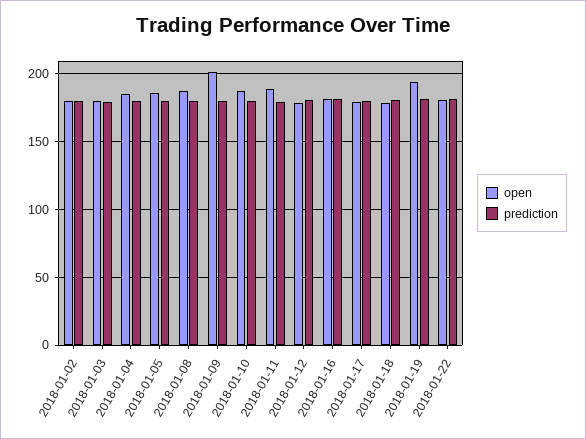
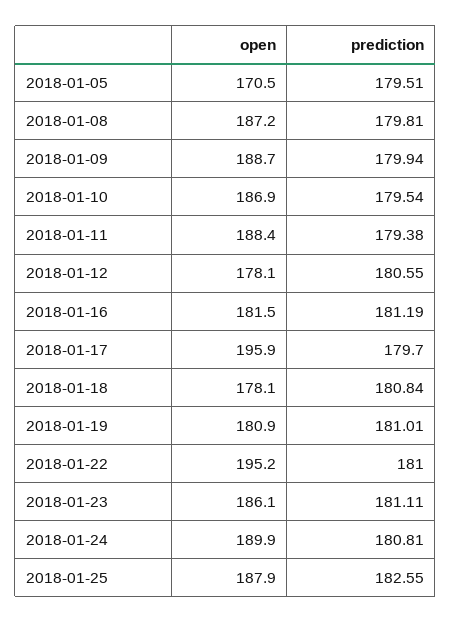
open, 2018-01-02: 180 -> none
prediction, 2018-01-02: 180 -> none
open, 2018-01-03: 180 -> none
prediction, 2018-01-03: 180 -> none
open, 2018-01-04: 185 -> none
prediction, 2018-01-04: 180 -> none
open, 2018-01-05: 185 -> 170.5
open, 2018-01-09: 200 -> 188.7
open, 2018-01-17: 180 -> 195.9
open, 2018-01-19: 195 -> 180.9
open, 2018-01-22: 180 -> 195.2
open, 2018-01-23: none -> 186.1
prediction, 2018-01-23: none -> 181.11
open, 2018-01-24: none -> 189.9
prediction, 2018-01-24: none -> 180.81
open, 2018-01-25: none -> 187.9
prediction, 2018-01-25: none -> 182.55

